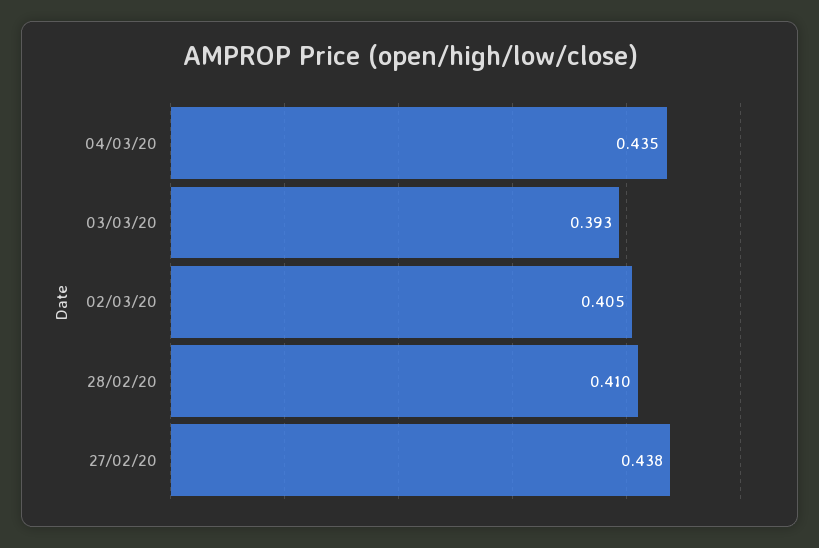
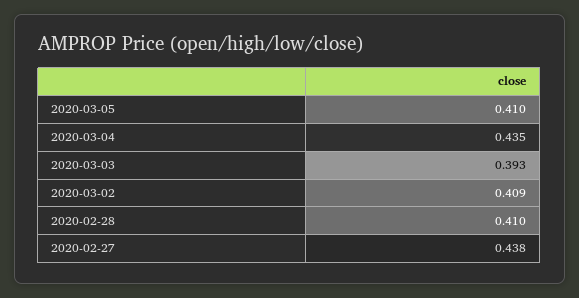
02/03/20: 0.405 -> 0.409
2020-03-05: none -> 0.41

